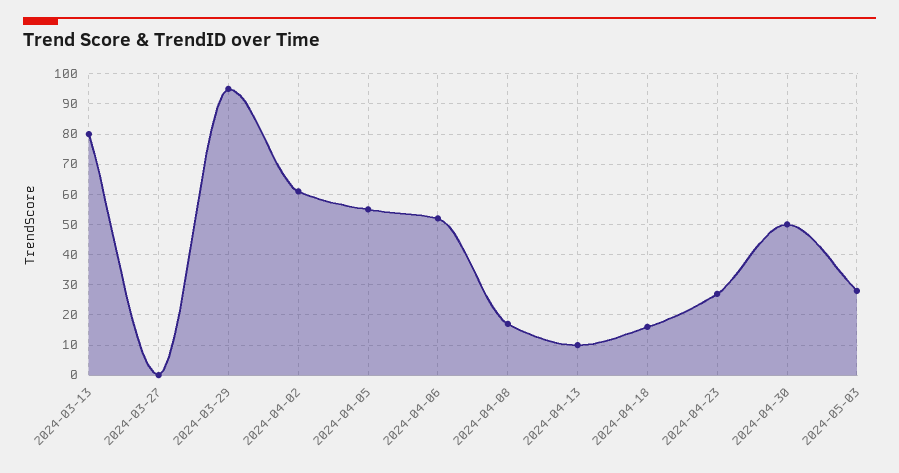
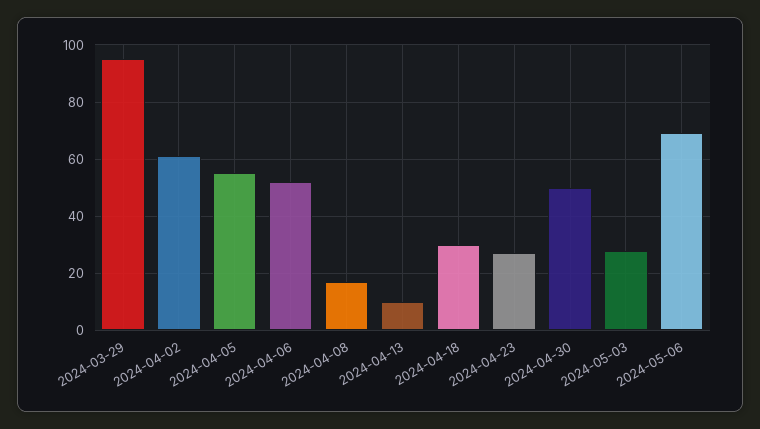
2024-03-13: 80 -> none
2024-03-27: 0 -> none
2024-04-18: 15 -> 30
2024-05-06: none -> 70

